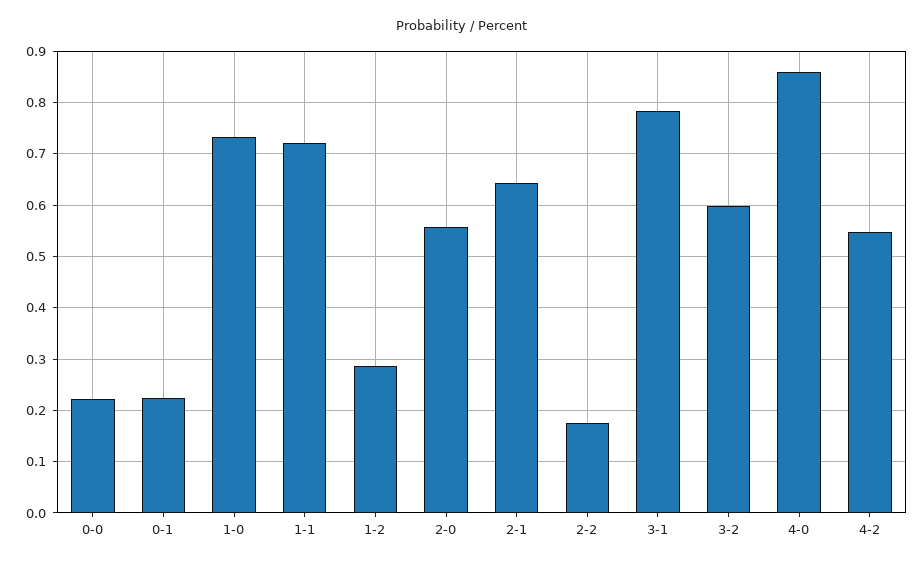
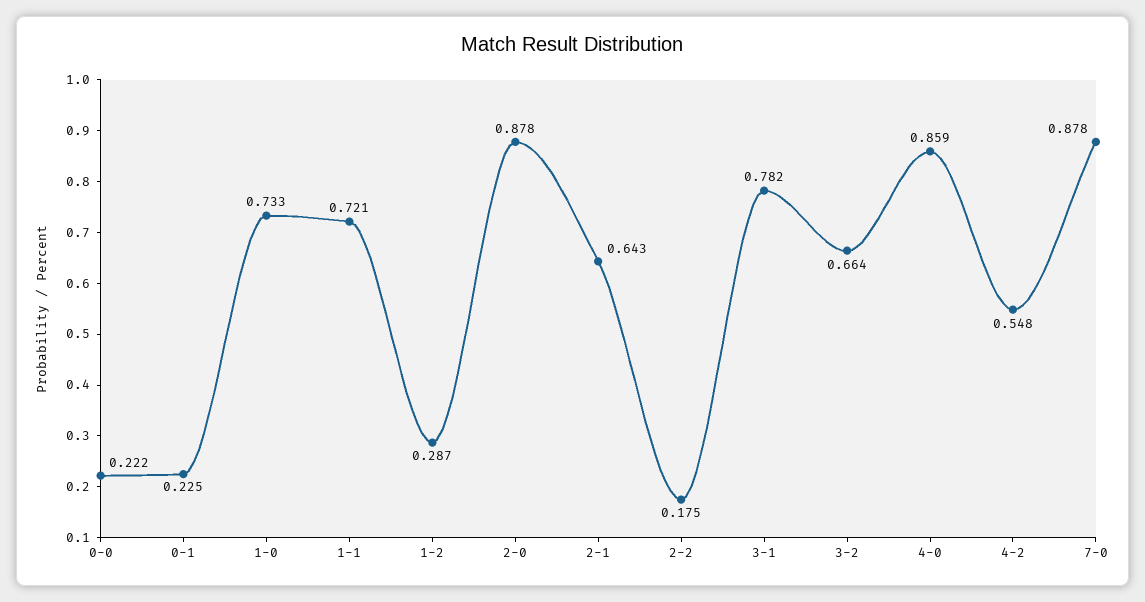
2-0: 0.56 -> 0.878
3-2: 0.6 -> 0.664
7-0: none -> 0.878

